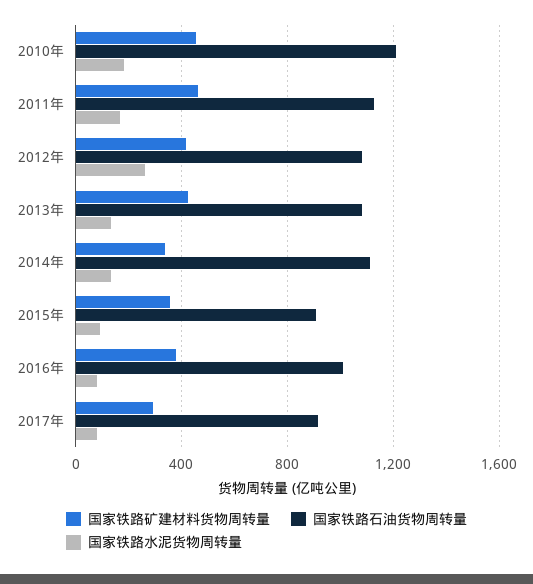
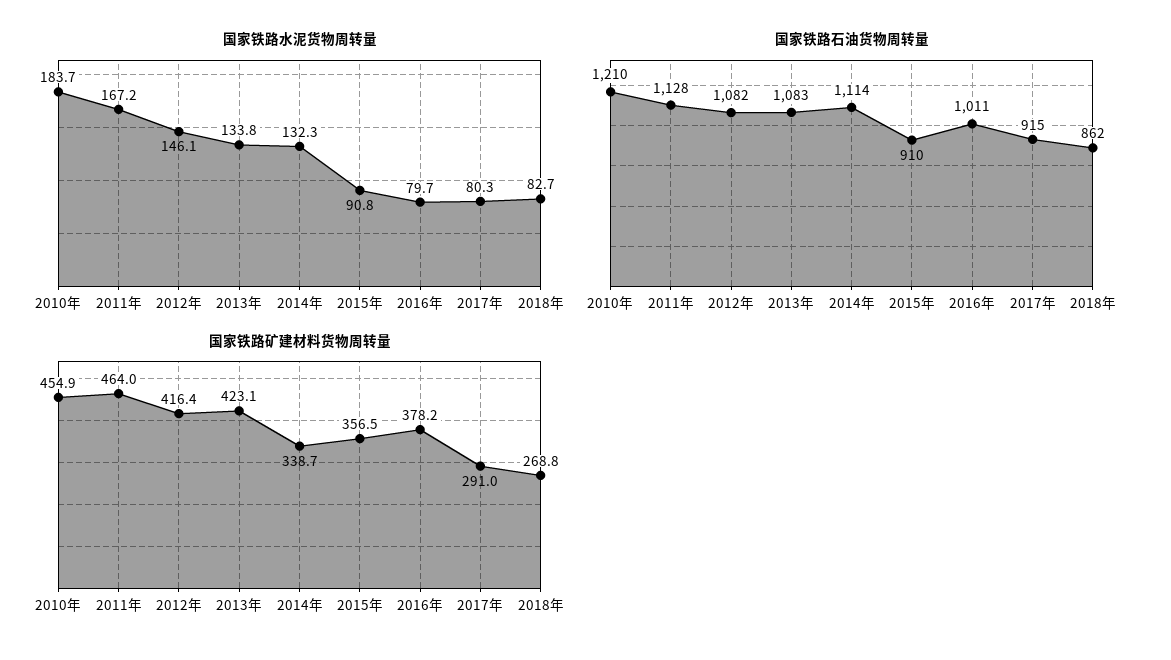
国家铁路水泥货物周转量, 2012年: 250 -> 146.1
国家铁路水泥货物周转量, 2018年: none -> 82.7
国家铁路石油货物周转量, 2018年: none -> 862
国家铁路矿建材料货物周转量, 2018年: none -> 268.8

